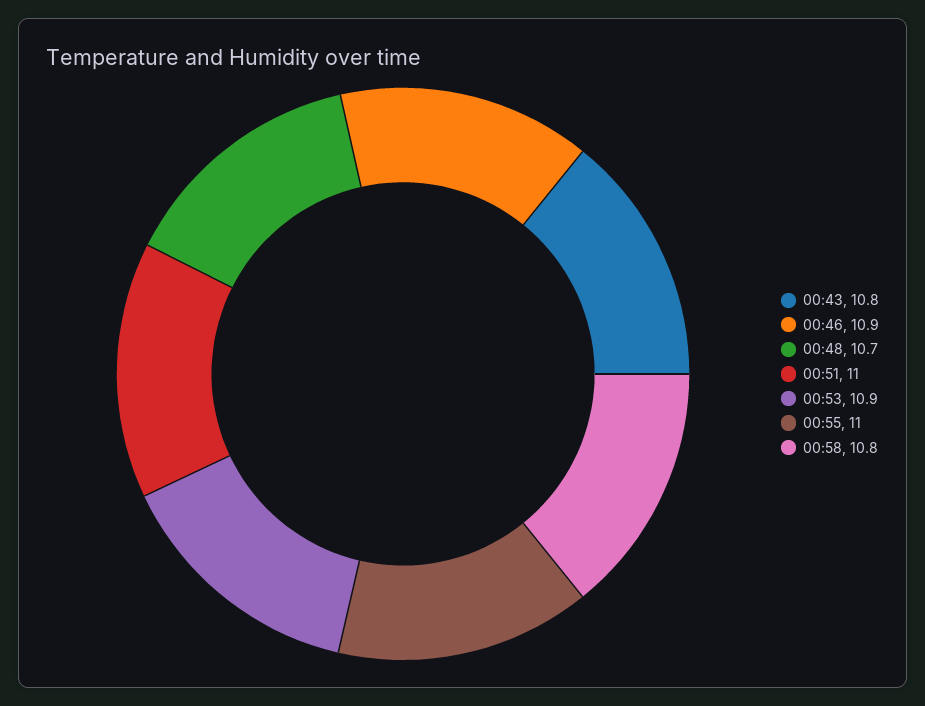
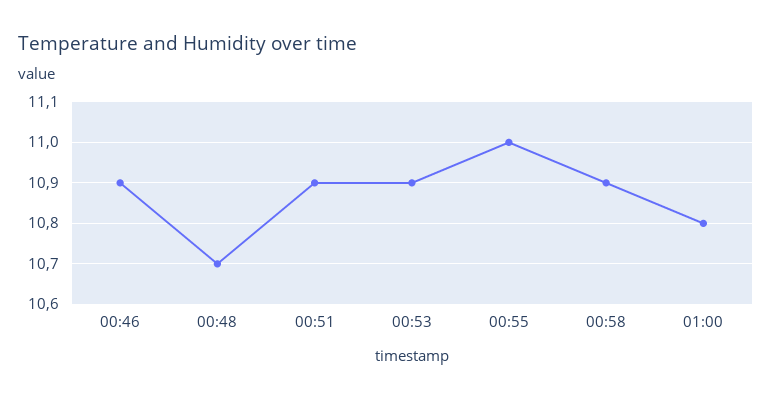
00:43: 10.8 -> none
00:51: 11 -> 10.9
00:58: 10.8 -> 10.9
01:00: none -> 10.8

